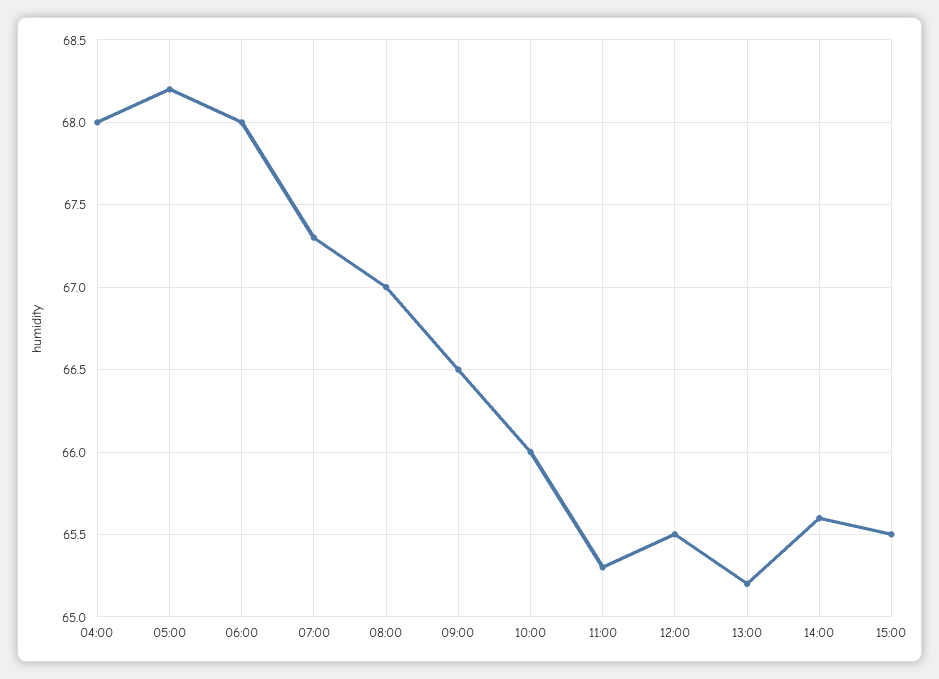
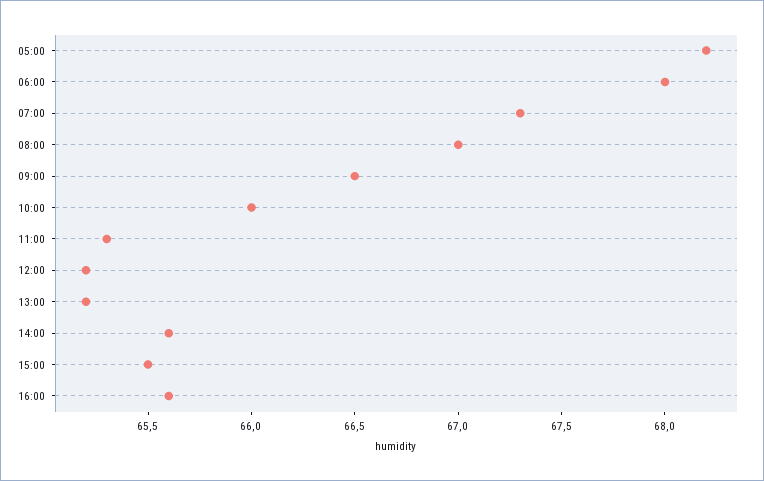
04:00: 68 -> none
12:00: 65.5 -> 65.2
16:00: none -> 65.6

